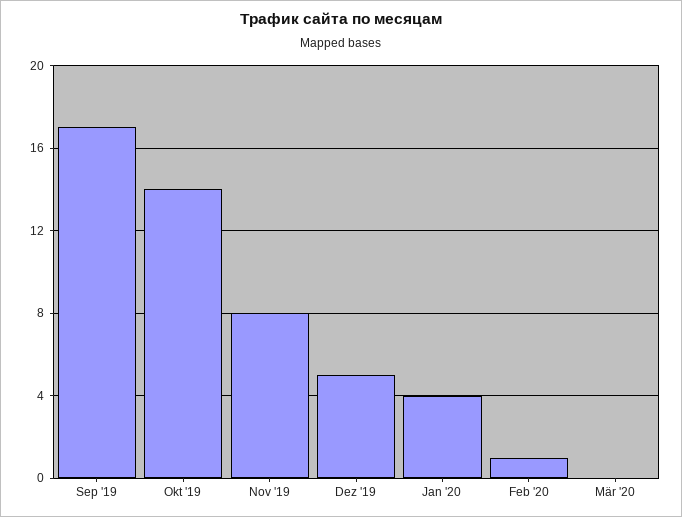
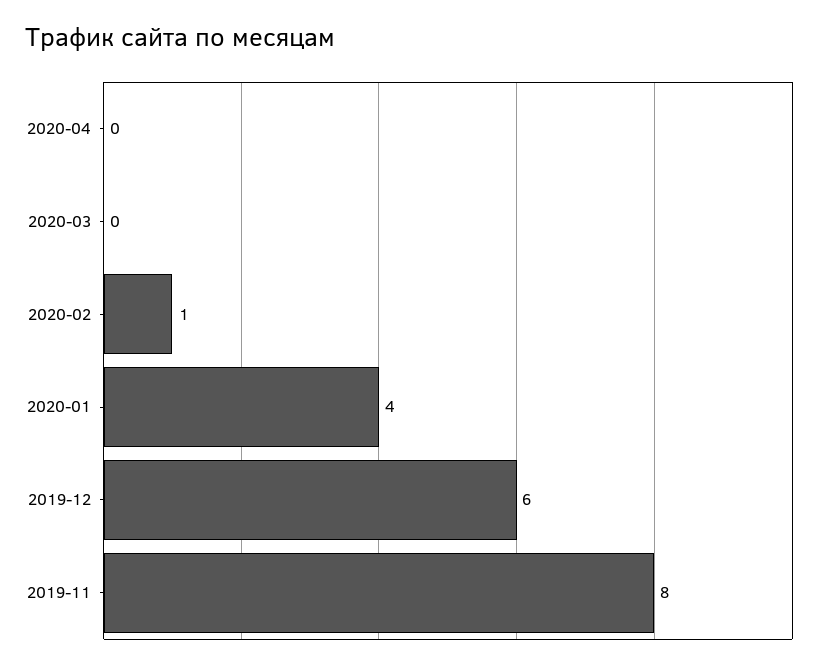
Sep '19: 17 -> none
Okt '19: 14 -> none
Dez '19: 5 -> 6
2020-04: none -> 0

